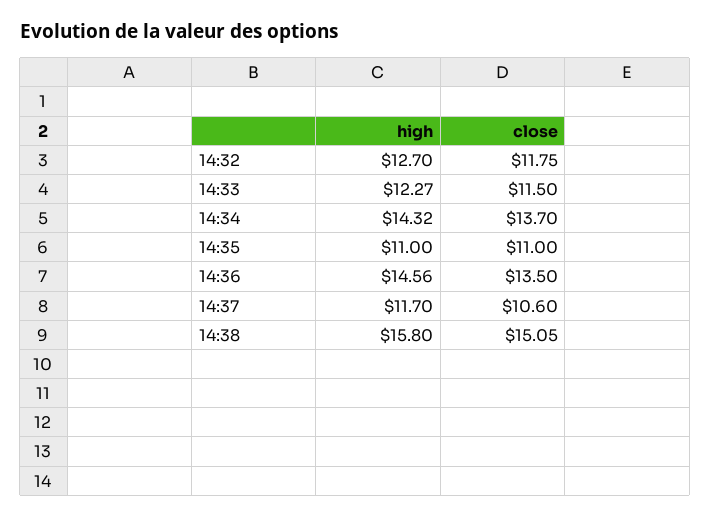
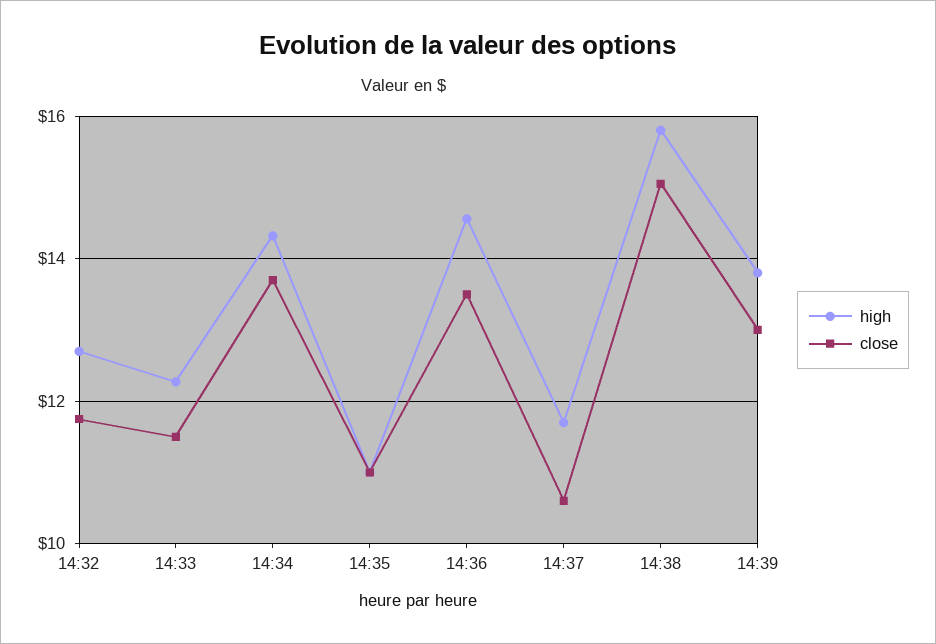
high, 14:39: none -> 13.8
close, 14:39: none -> 13

